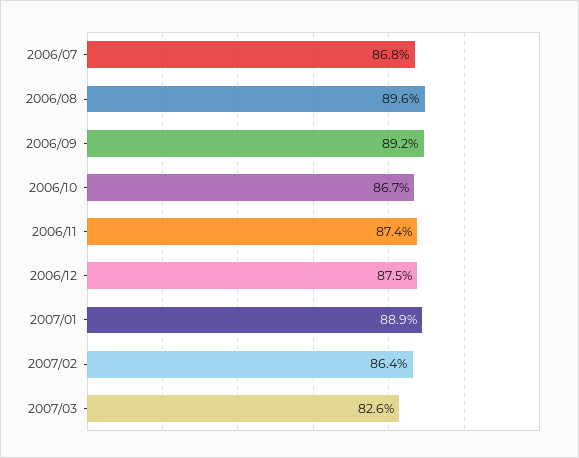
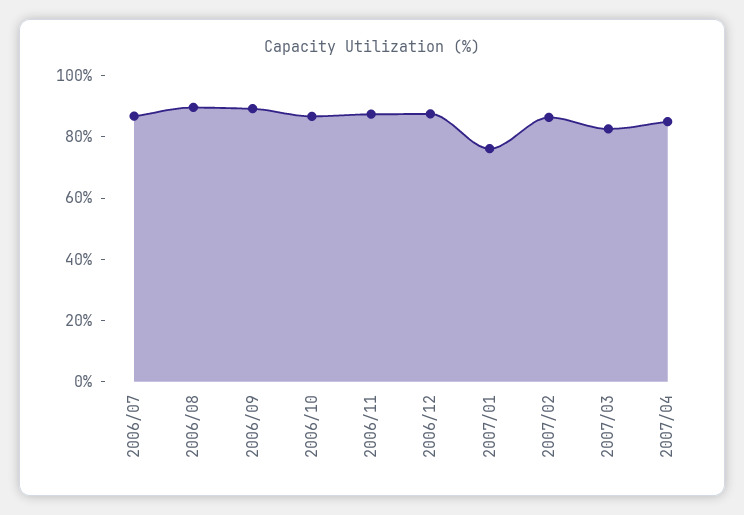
2007/01: 88.9 -> 75
2007/04: none -> 85

